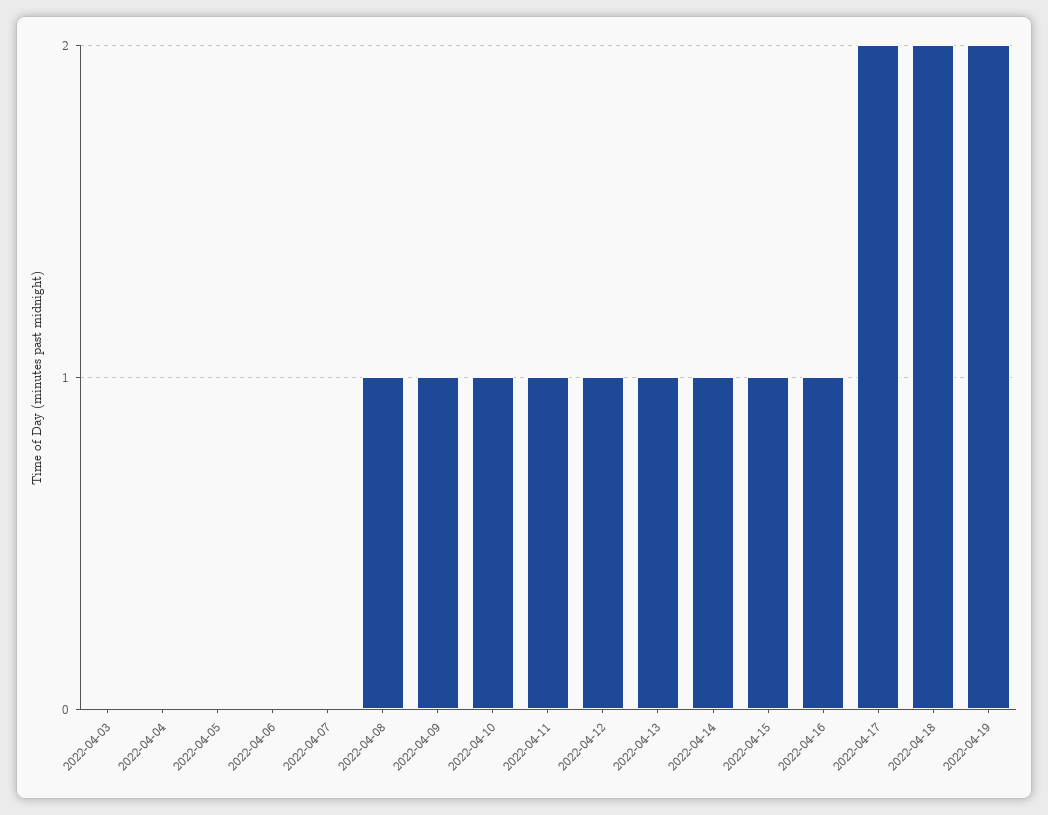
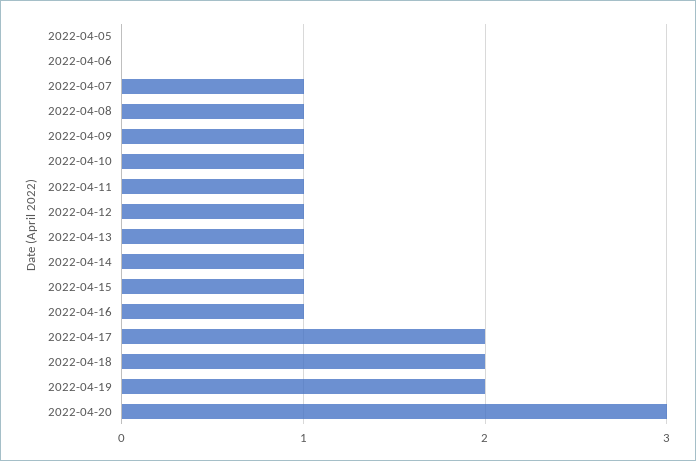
2022-04-03: 0 -> none
2022-04-04: 0 -> none
2022-04-07: 0 -> 1
2022-04-20: none -> 3

